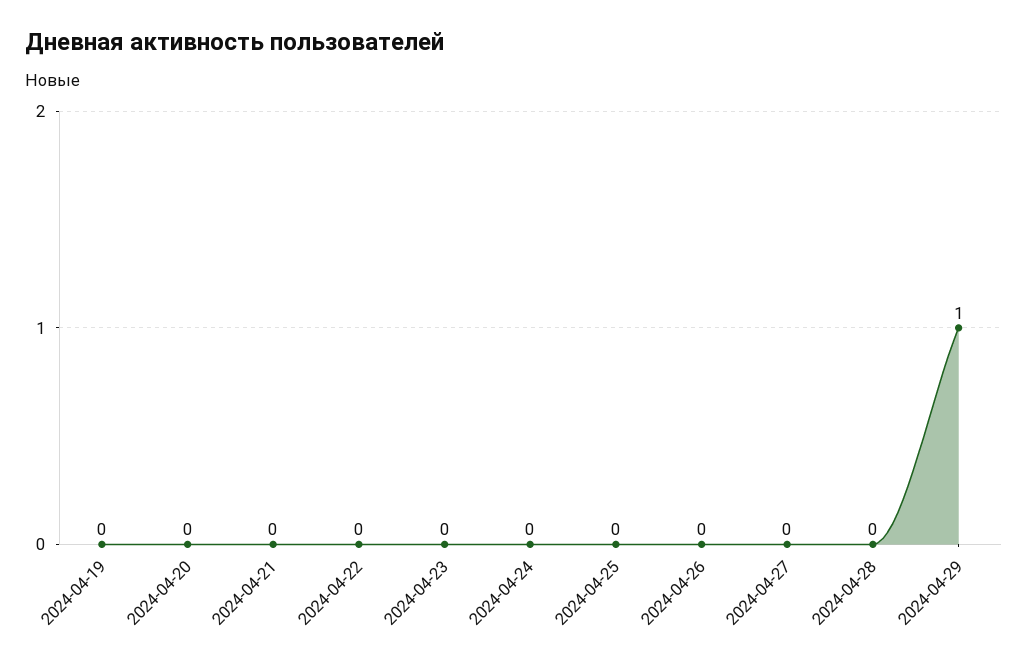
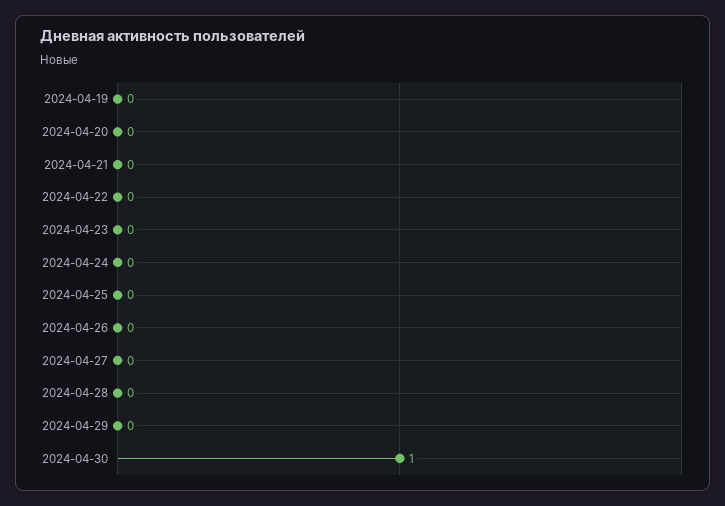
2024-04-29: 1 -> 0
2024-04-30: none -> 1

